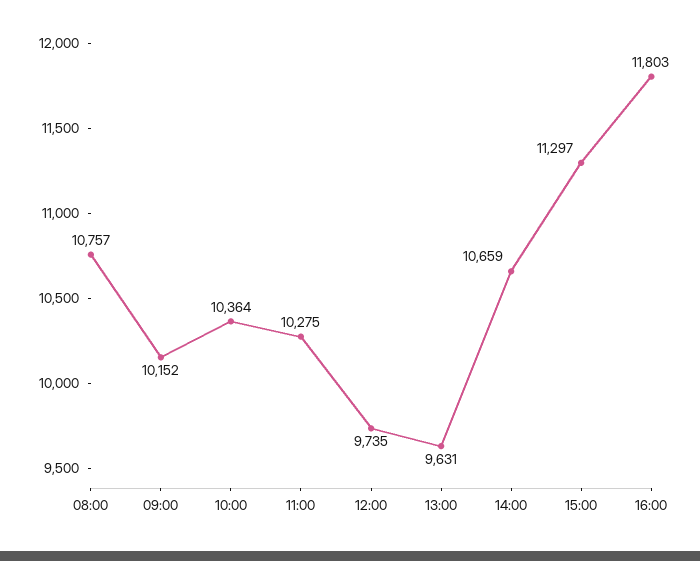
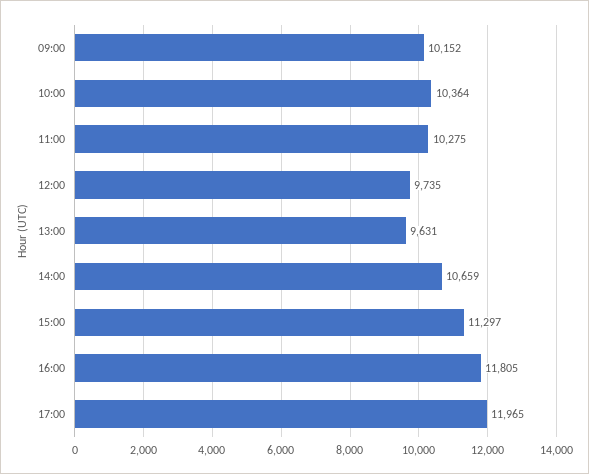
08:00: 10757 -> none
16:00: 11803 -> 11805
17:00: none -> 11965

